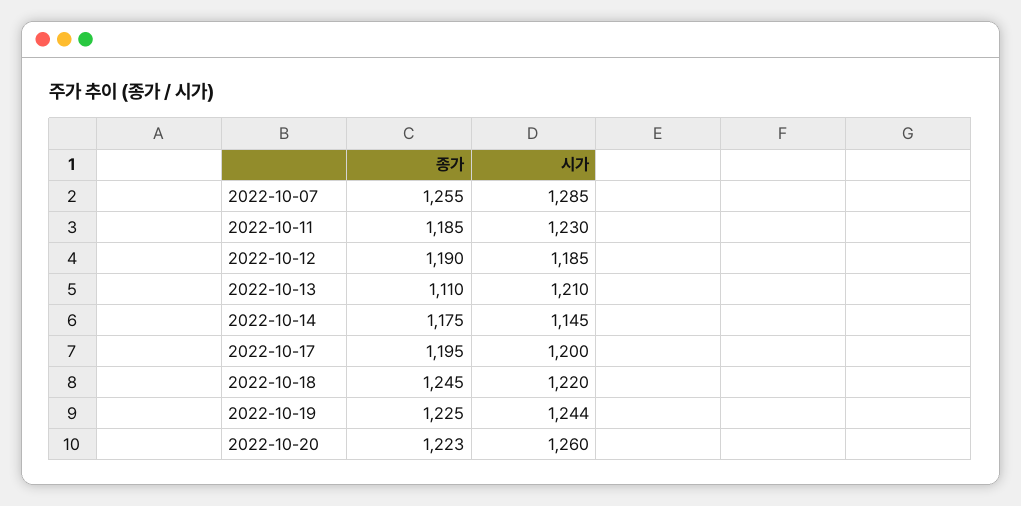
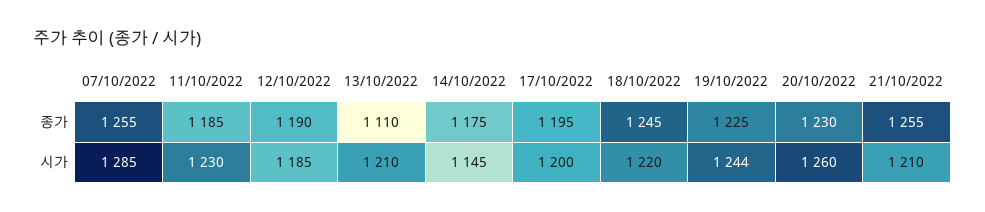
종가, 2022-10-20: 1223 -> 1230
종가, 21/10/2022: none -> 1255
시가, 21/10/2022: none -> 1210

